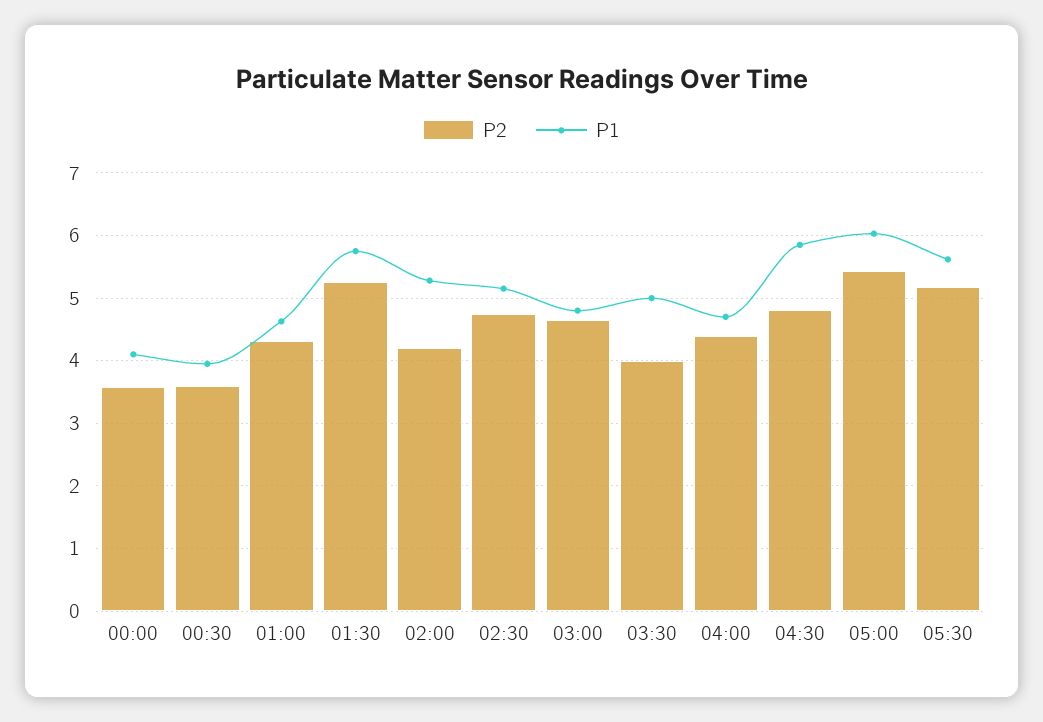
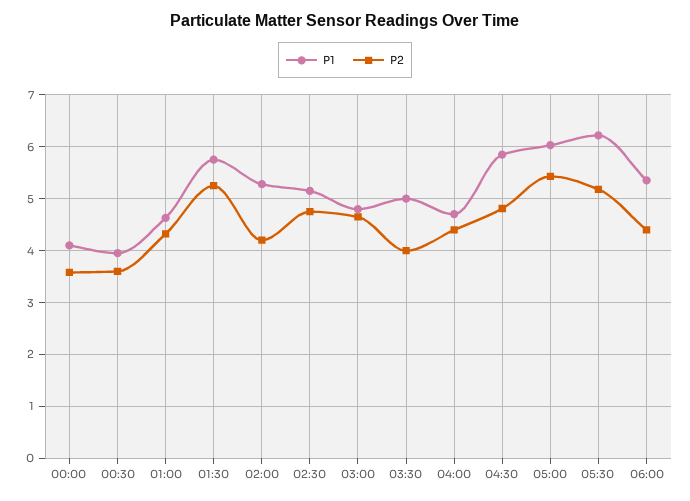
P1, 05:30: 5.6 -> 6.2
P1, 06:00: none -> 5.4
P2, 06:00: none -> 4.4

